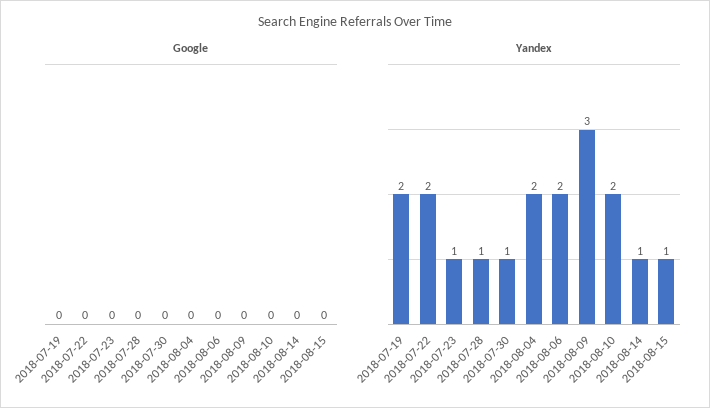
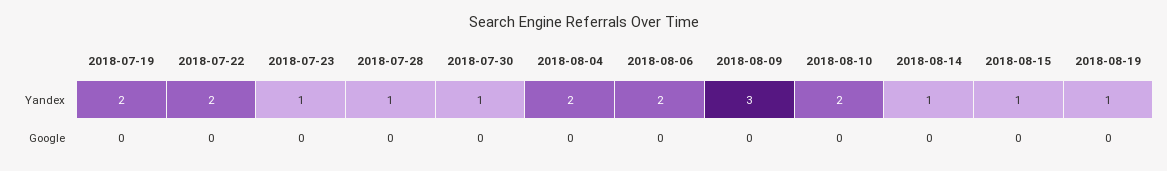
Yandex, 2018-08-19: none -> 1
Google, 2018-08-19: none -> 0

